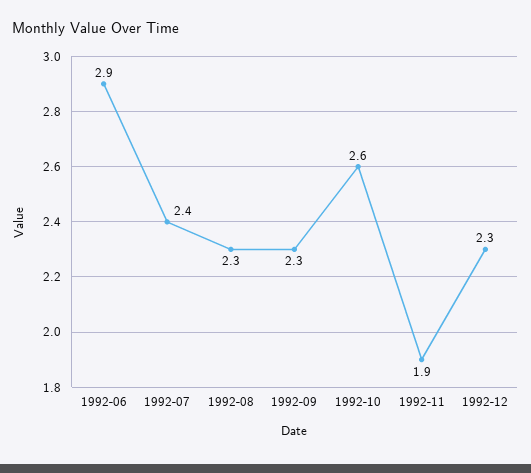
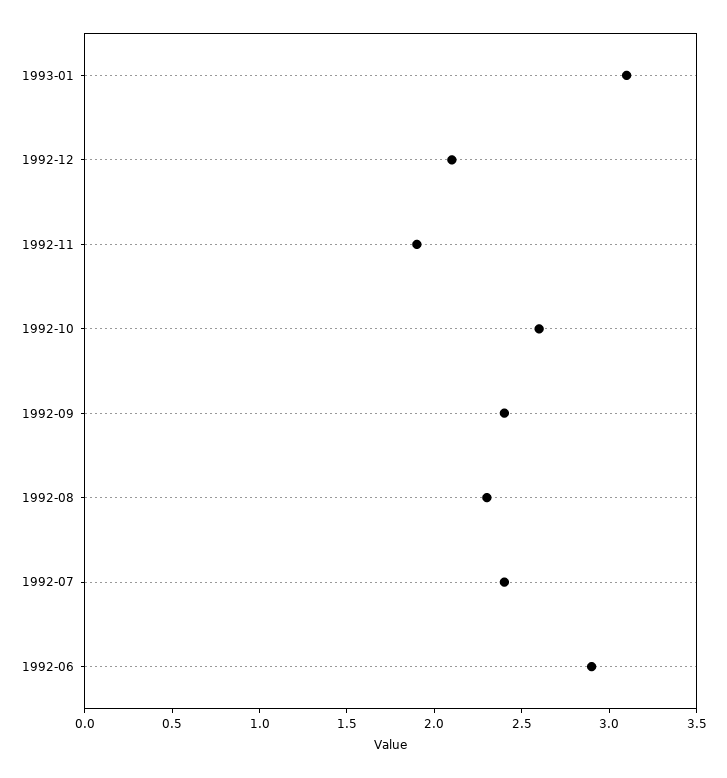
1992-09: 2.3 -> 2.4
1992-12: 2.3 -> 2.1
1993-01: none -> 3.1

